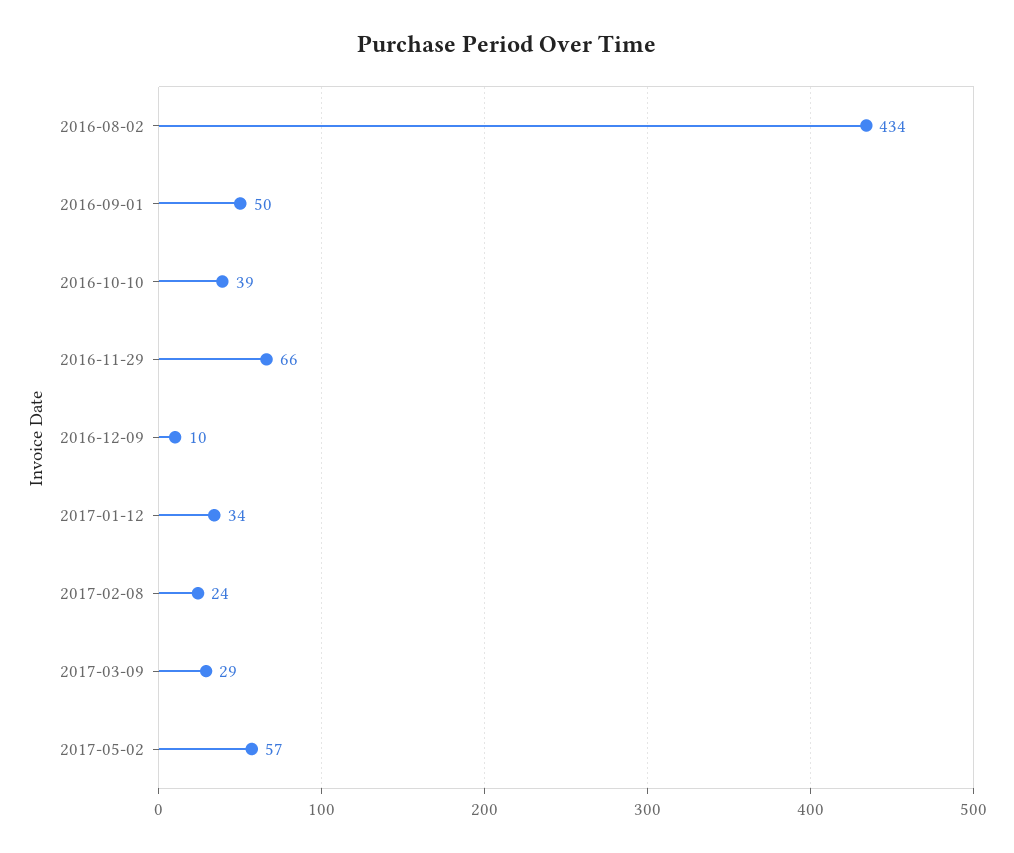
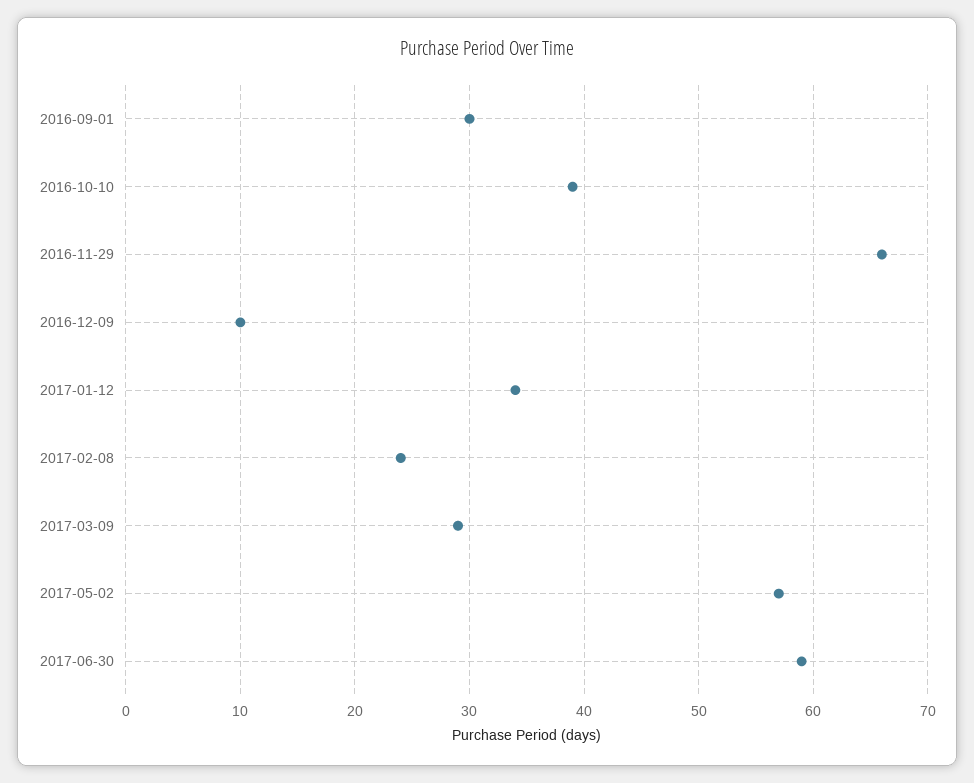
2016-08-02: 434 -> none
2016-09-01: 50 -> 30
2017-06-30: none -> 59

